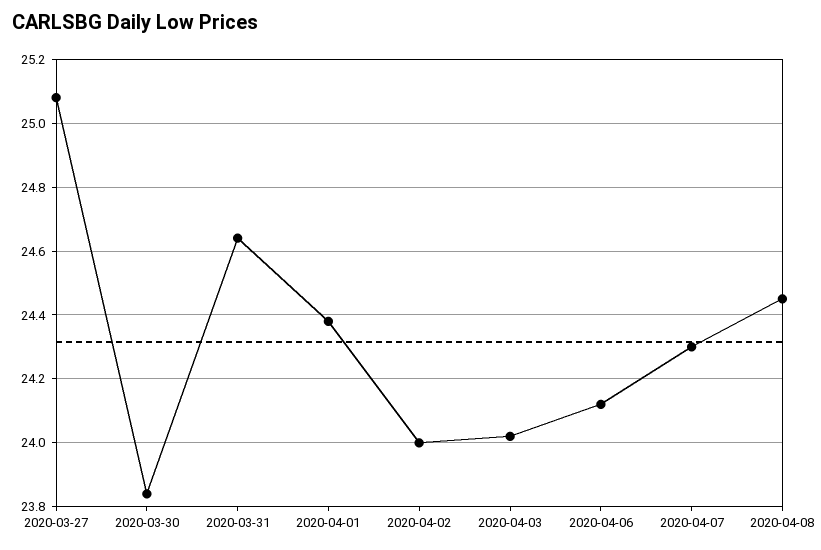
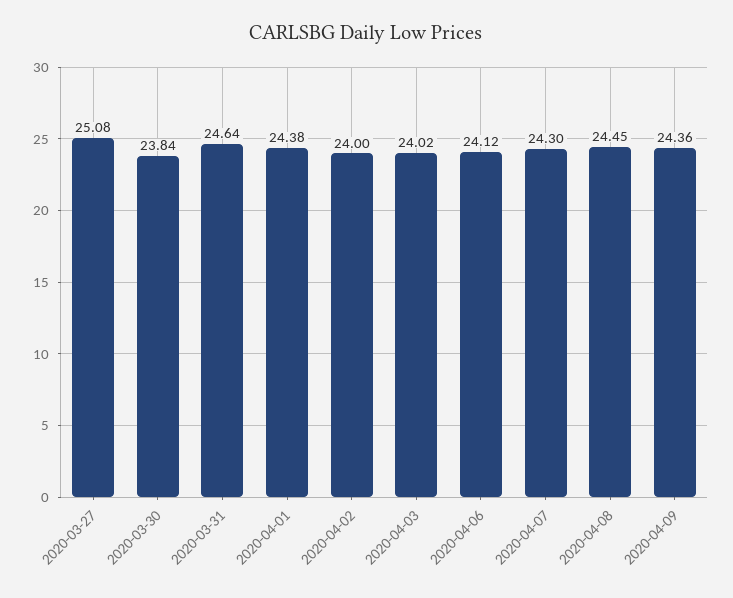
2020-04-09: none -> 24.36

